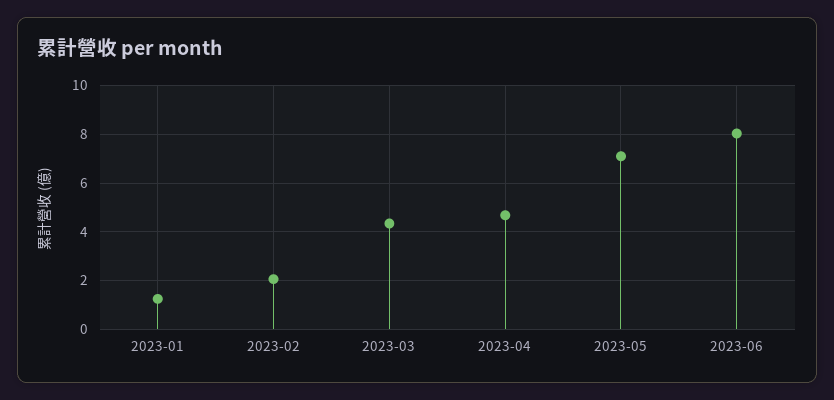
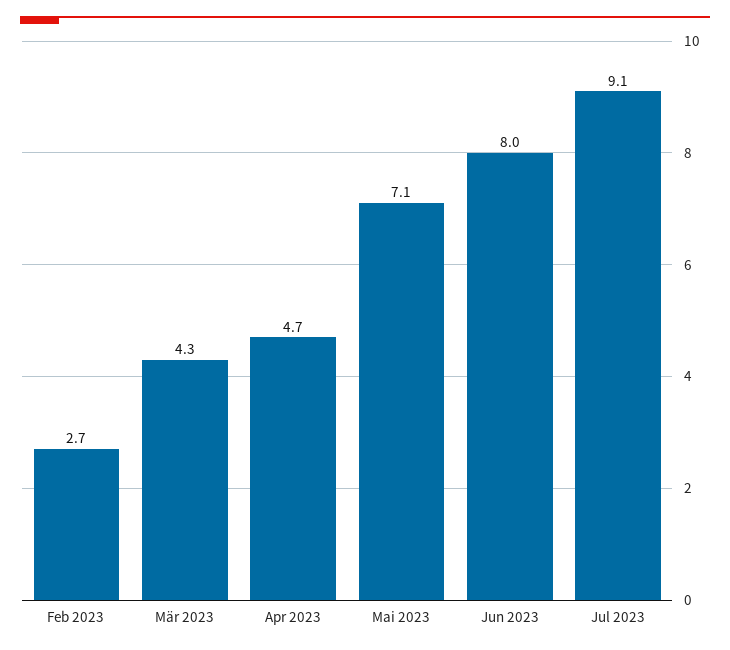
2023-01: 1.25 -> none
2023-02: 2 -> 2.7
Jul 2023: none -> 9.1

